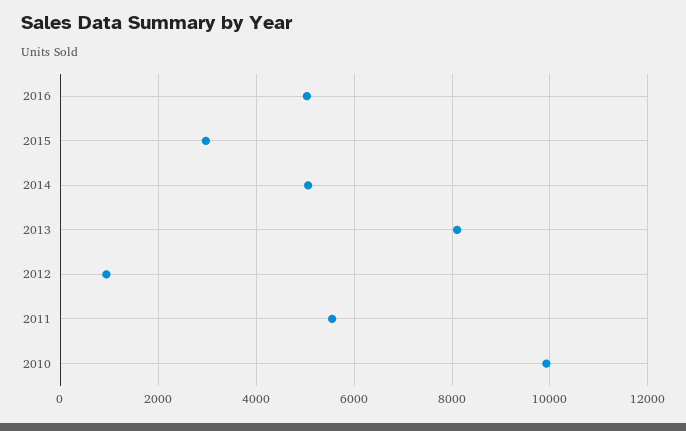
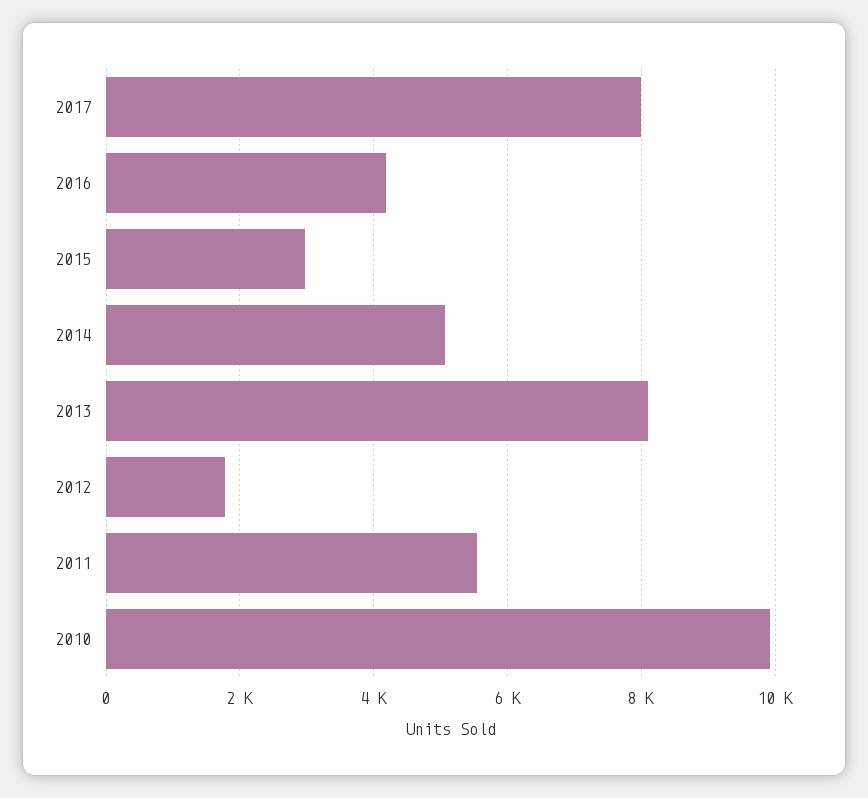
2016: 5000 -> 4200
2012: 1000 -> 1800
2017: none -> 8000

